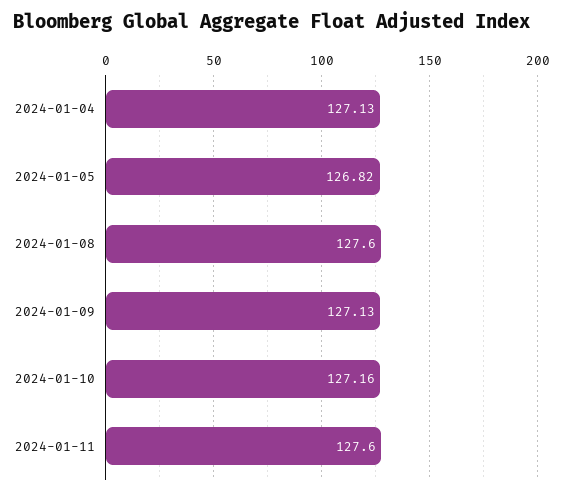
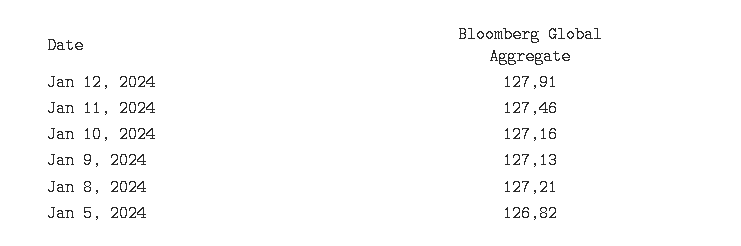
2024-01-04: 127.13 -> none
2024-01-08: 127.6 -> 127.21
2024-01-11: 127.6 -> 127.46
Jan 12, 2024: none -> 127.91

